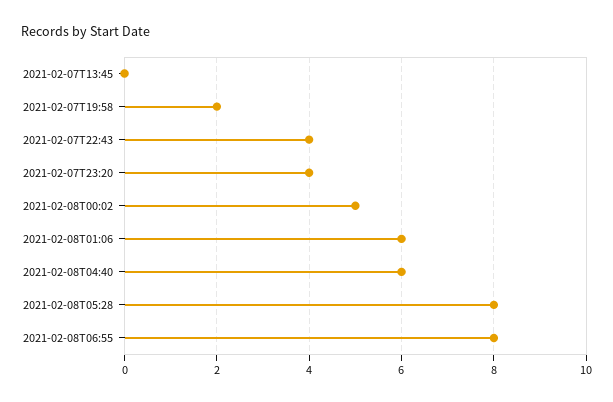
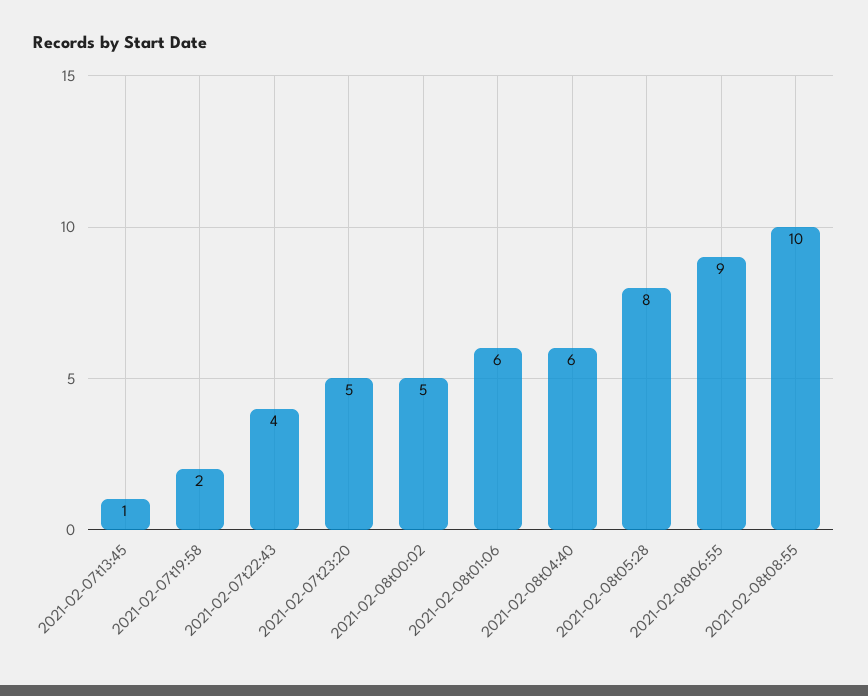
2021-02-07T13:45: 0 -> 1
2021-02-07T23:20: 4 -> 5
2021-02-08T06:55: 8 -> 9
2021-02-08t08:55: none -> 10

